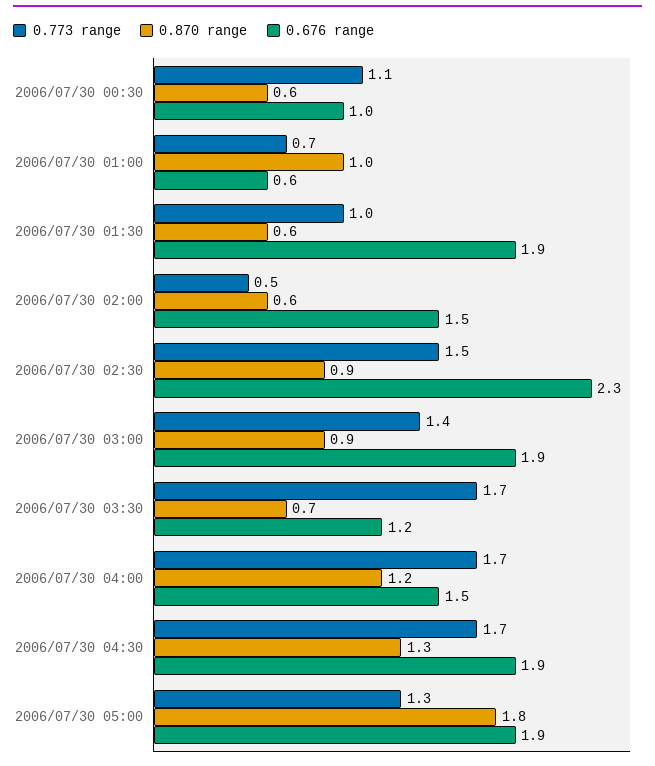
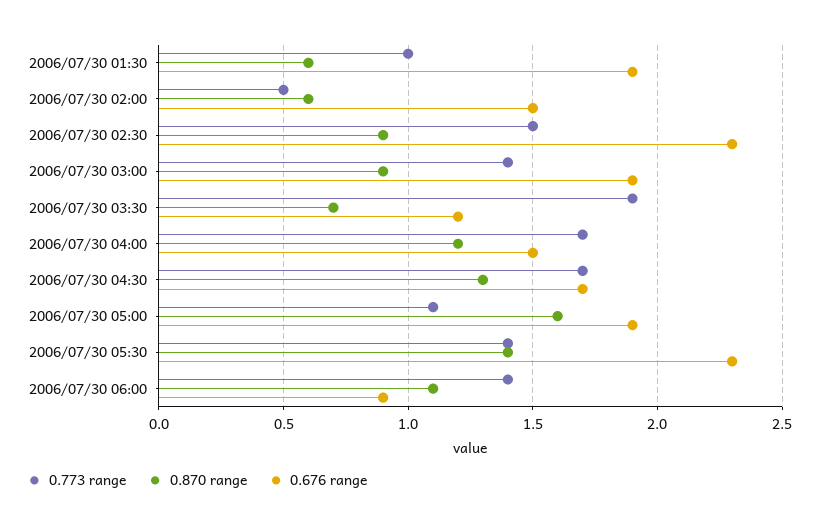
0.773 range, 2006/07/30 00:30: 1.1 -> none
0.870 range, 2006/07/30 00:30: 0.6 -> none
0.676 range, 2006/07/30 00:30: 1 -> none
0.773 range, 2006/07/30 01:00: 0.7 -> none
0.870 range, 2006/07/30 01:00: 1 -> none
0.676 range, 2006/07/30 01:00: 0.6 -> none
0.773 range, 2006/07/30 03:30: 1.7 -> 1.9
0.676 range, 2006/07/30 04:30: 1.9 -> 1.7
0.773 range, 2006/07/30 05:00: 1.3 -> 1.1
0.870 range, 2006/07/30 05:00: 1.8 -> 1.6
0.773 range, 2006/07/30 05:30: none -> 1.4
0.870 range, 2006/07/30 05:30: none -> 1.4
0.676 range, 2006/07/30 05:30: none -> 2.3
0.773 range, 2006/07/30 06:00: none -> 1.4
0.870 range, 2006/07/30 06:00: none -> 1.1
0.676 range, 2006/07/30 06:00: none -> 0.9

